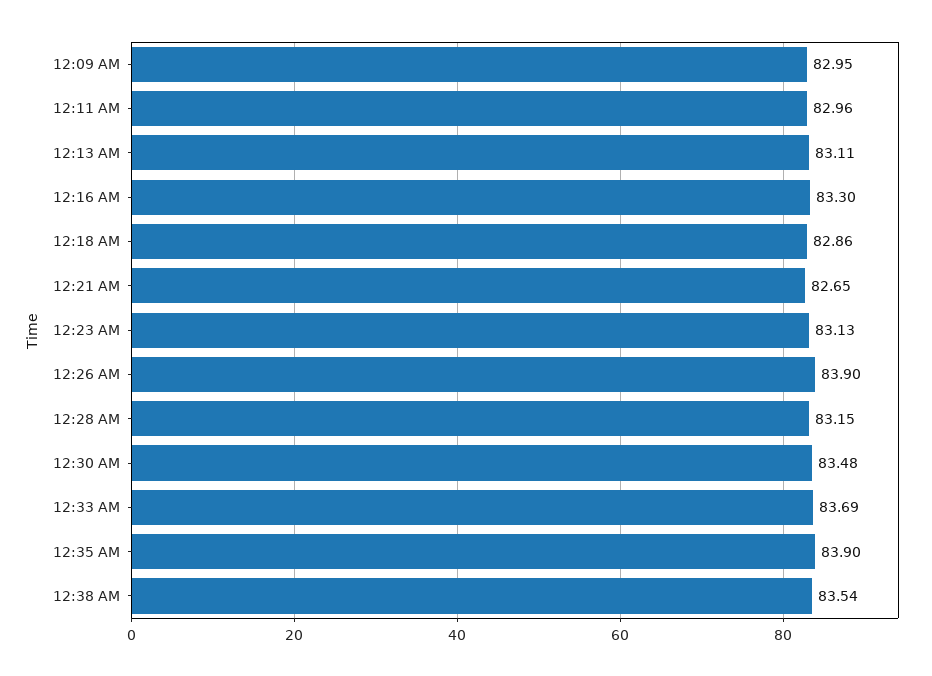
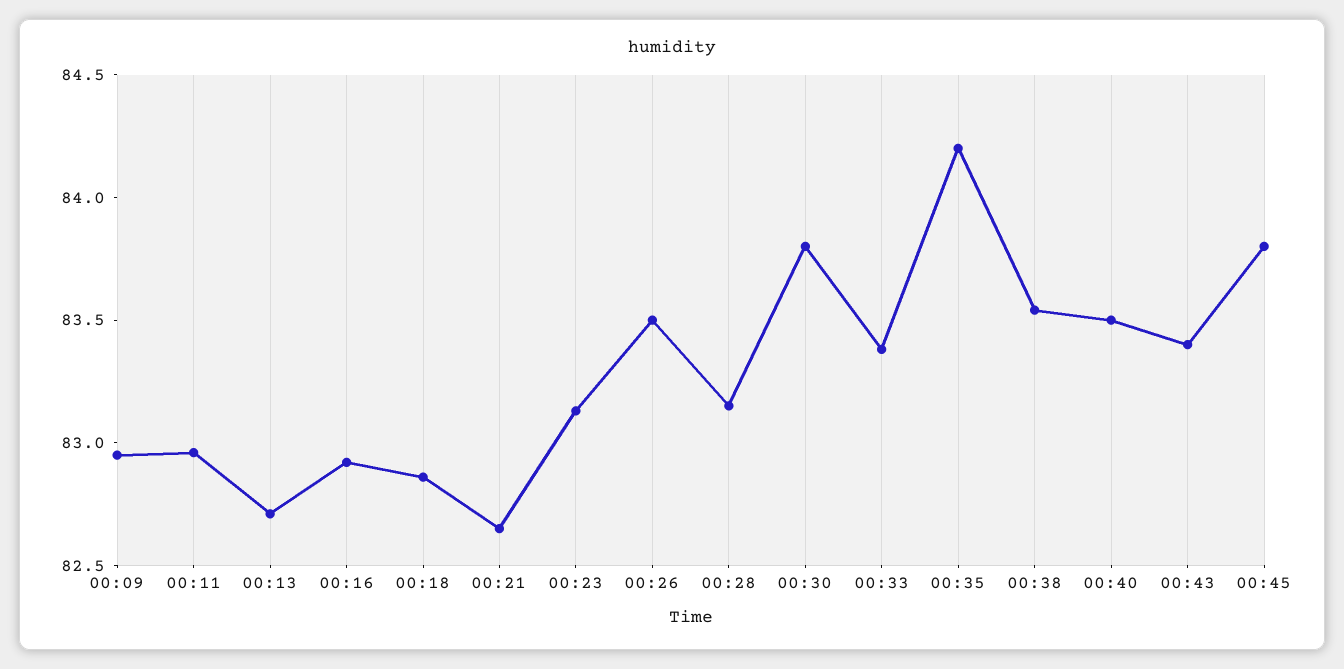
12:13 AM: 83.11 -> 82.7
12:16 AM: 83.3 -> 82.9
12:26 AM: 83.9 -> 83.5
12:30 AM: 83.48 -> 83.8
12:33 AM: 83.69 -> 83.4
12:35 AM: 83.9 -> 84.2
00:40: none -> 83.5
00:43: none -> 83.4
00:45: none -> 83.8

